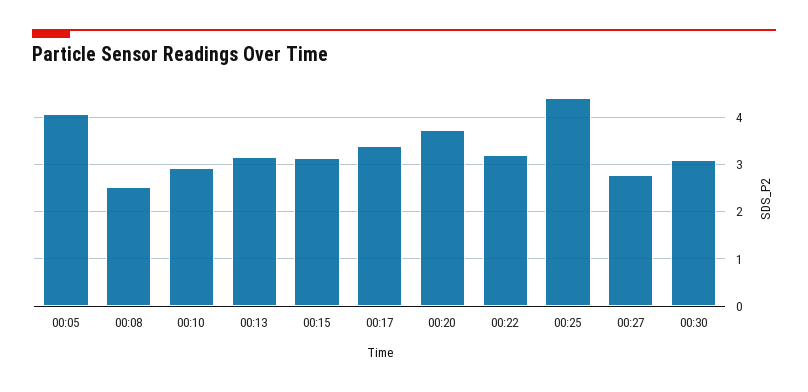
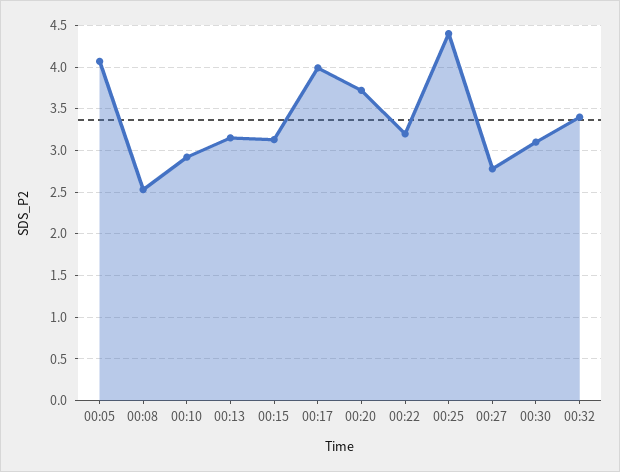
00:17: 3.4 -> 4
00:32: none -> 3.4

